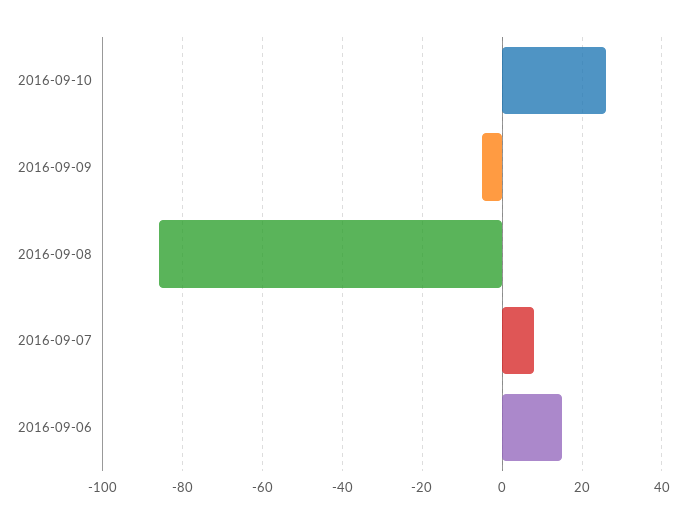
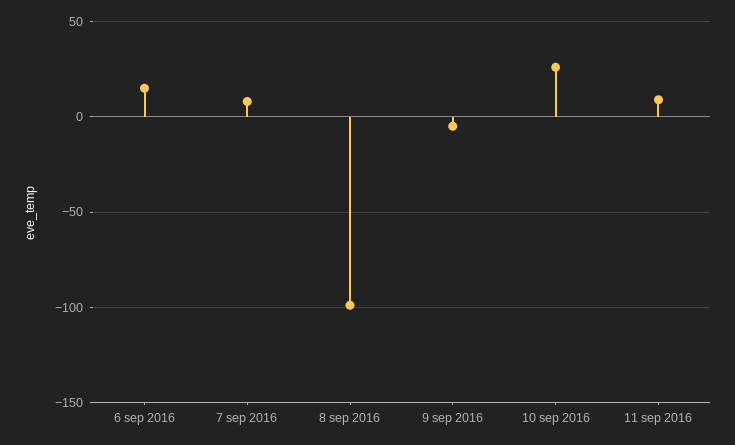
2016-09-08: -85 -> -100
11 sep 2016: none -> 10

